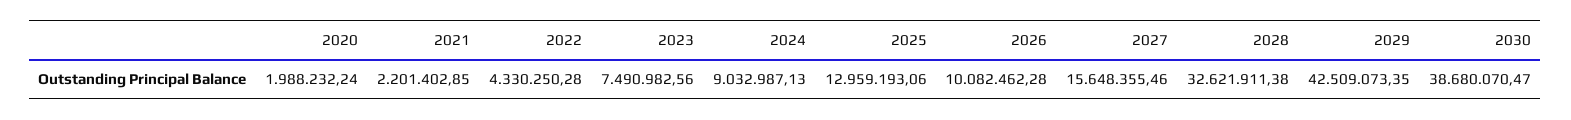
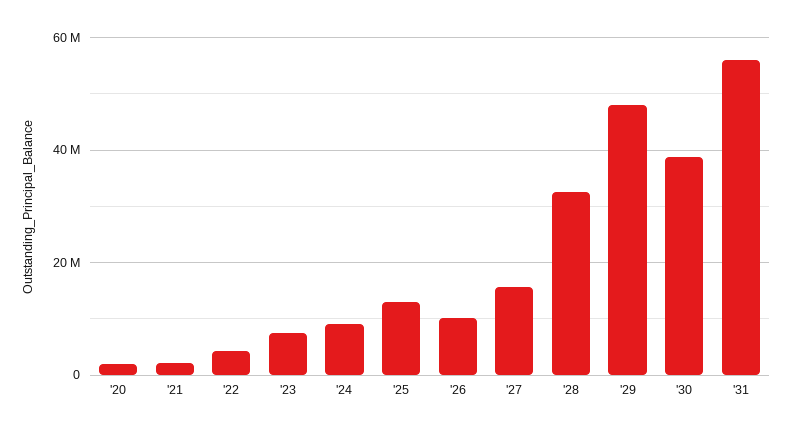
2029: 42509073.35 -> 48000000
'31: none -> 56000000

